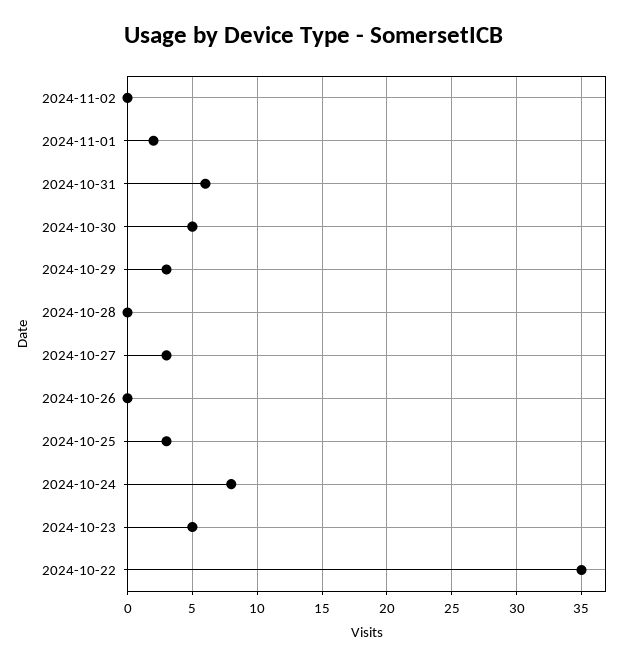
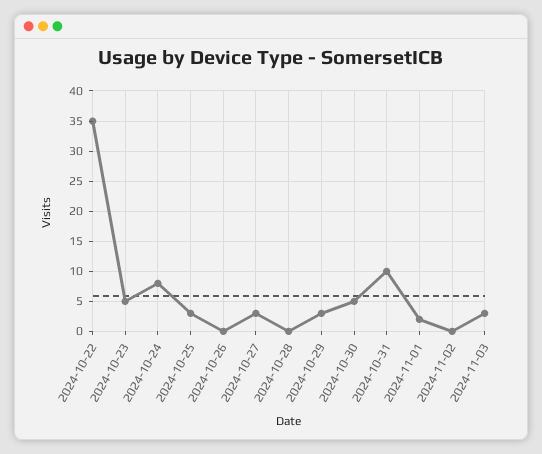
2024-10-31: 6 -> 10
2024-11-03: none -> 3

